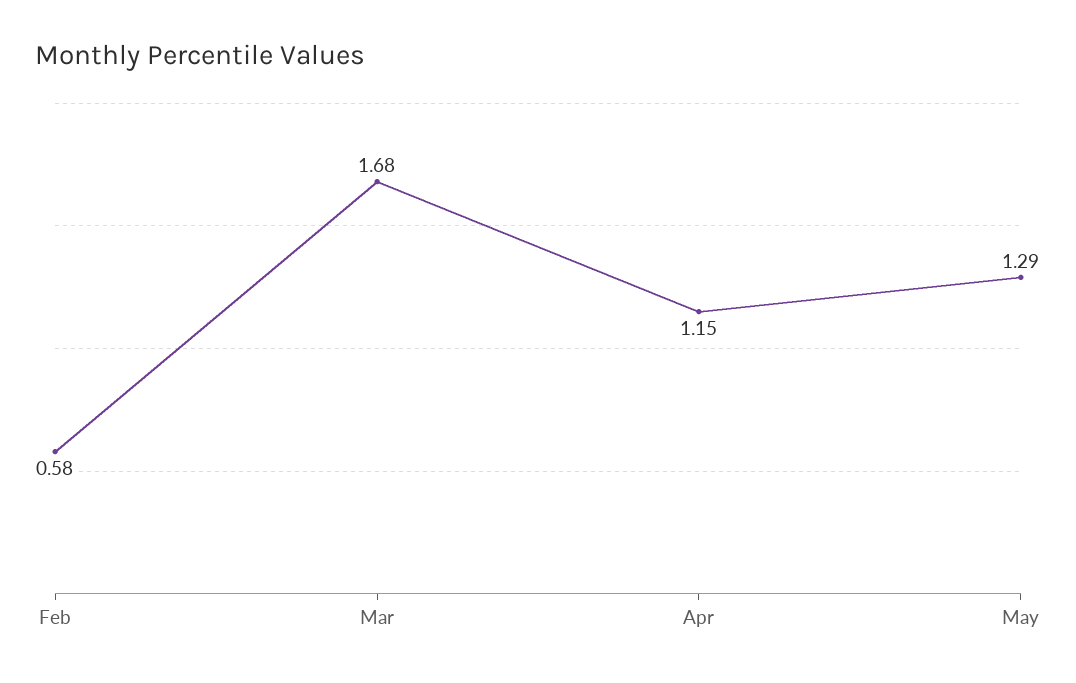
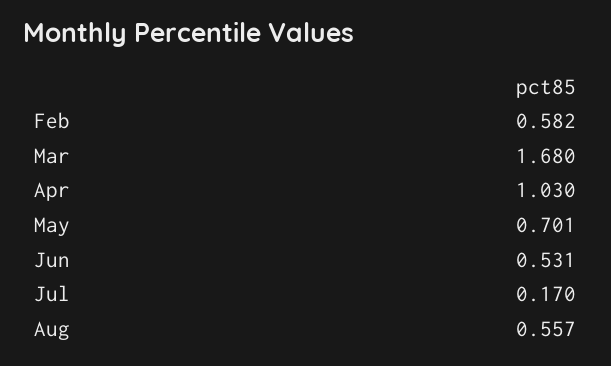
Apr: 1.15 -> 1.03
May: 1.29 -> 0.701
Jun: none -> 0.531
Jul: none -> 0.17
Aug: none -> 0.557

